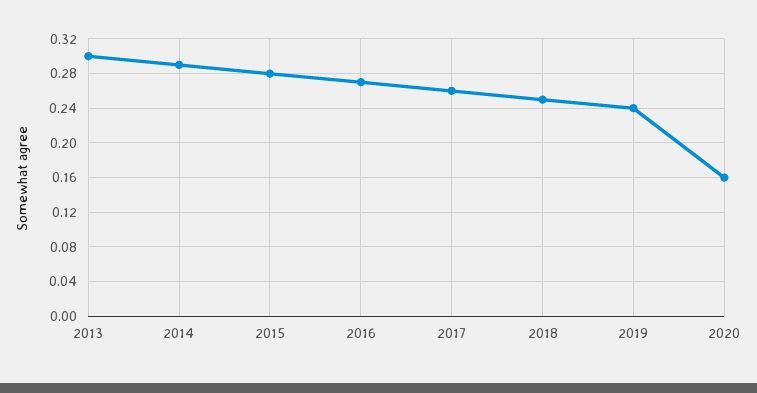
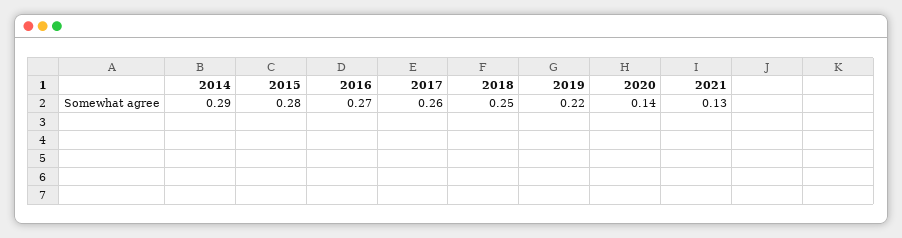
2013: 0.3 -> none
2019: 0.24 -> 0.22
2020: 0.16 -> 0.14
2021: none -> 0.13

